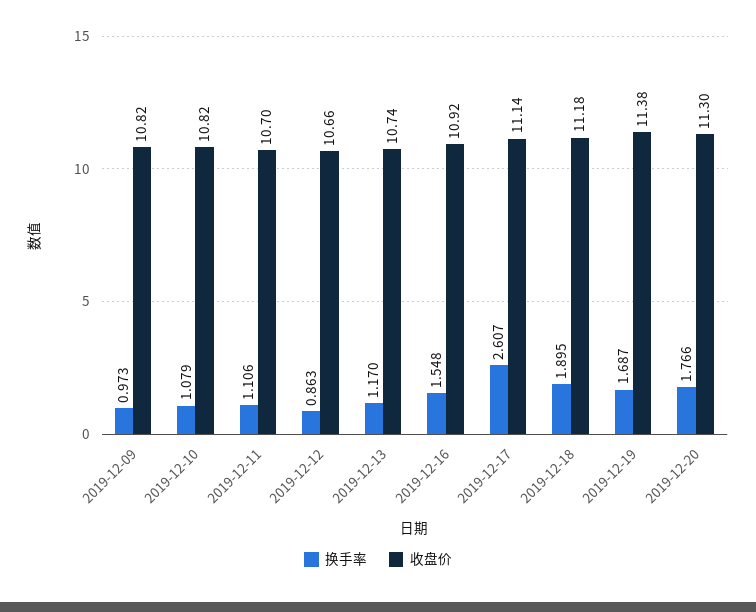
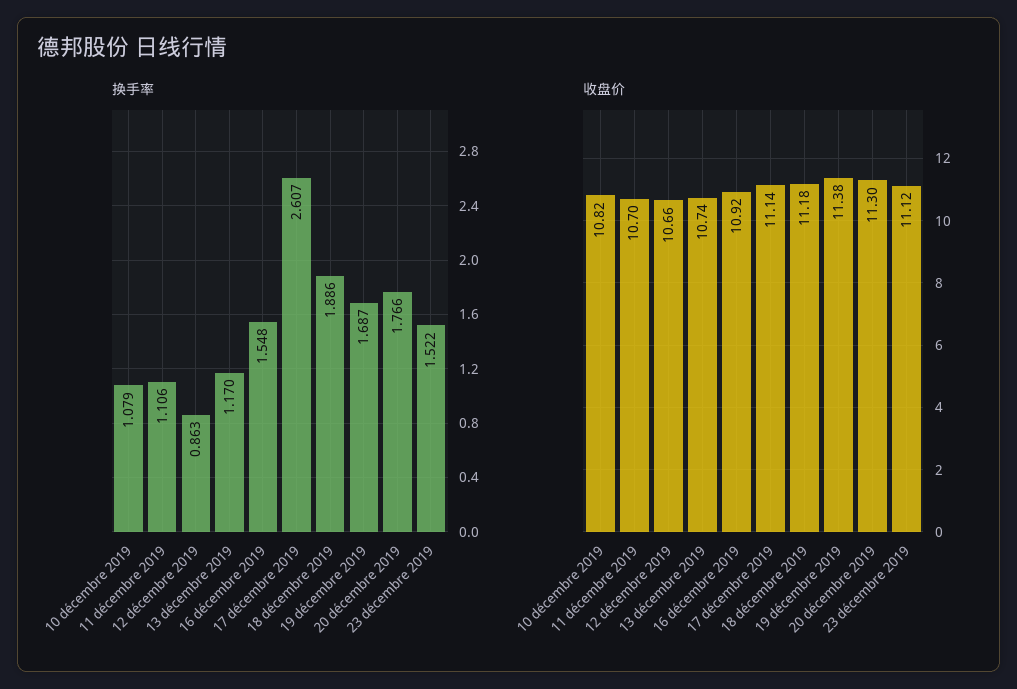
换手率, 2019-12-09: 0.973 -> none
收盘价, 2019-12-09: 10.82 -> none
换手率, 2019-12-18: 1.895 -> 1.886
换手率, 23 décembre 2019: none -> 1.522
收盘价, 23 décembre 2019: none -> 11.12

